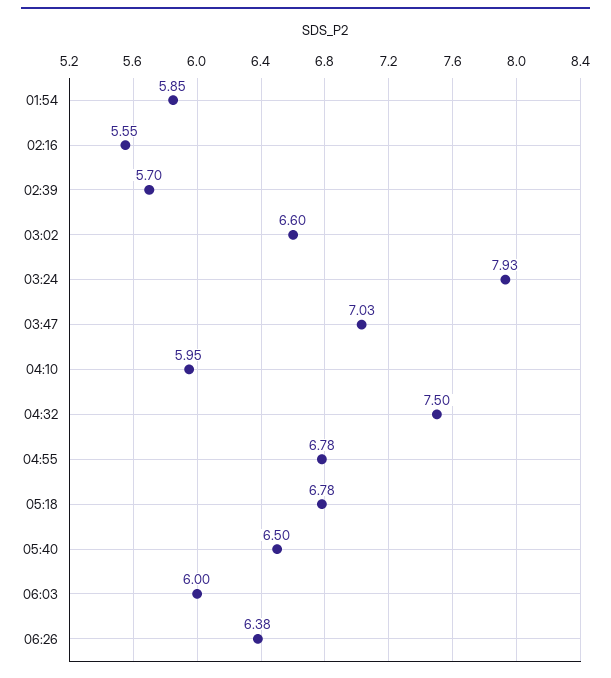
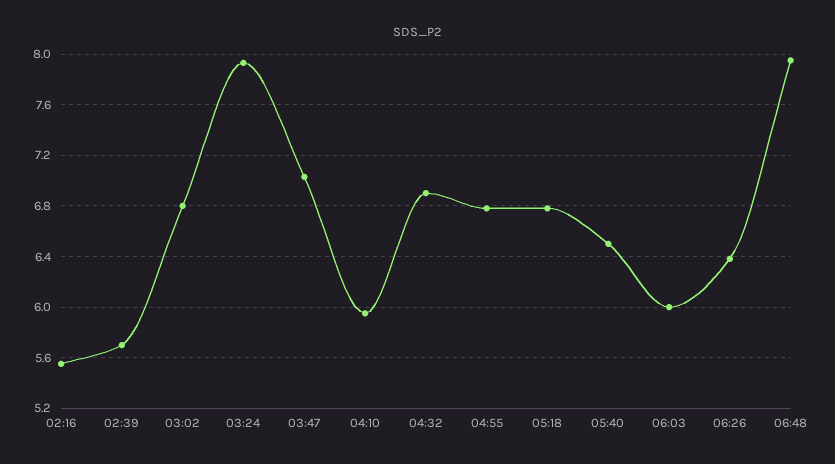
01:54: 5.85 -> none
03:02: 6.6 -> 6.8
04:32: 7.5 -> 6.9
06:48: none -> 7.95

